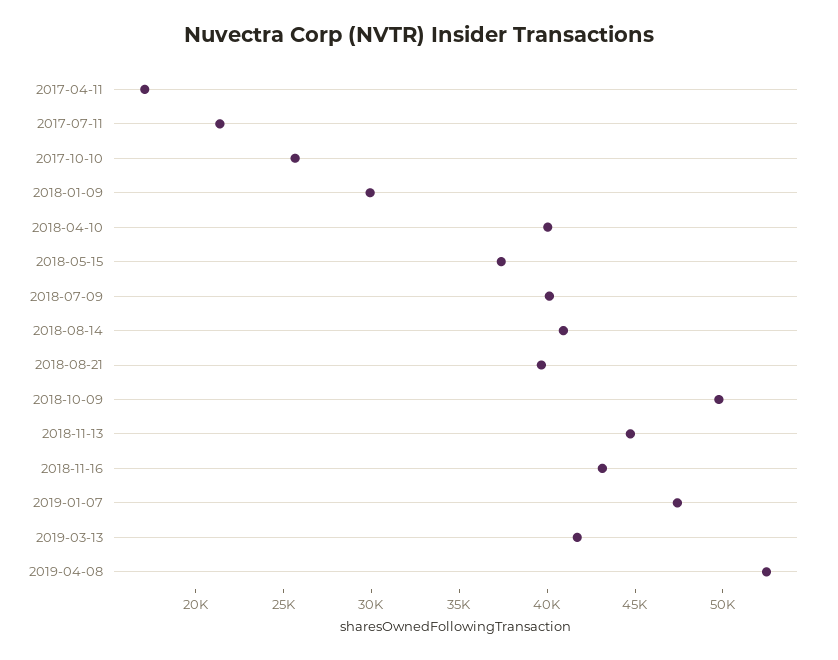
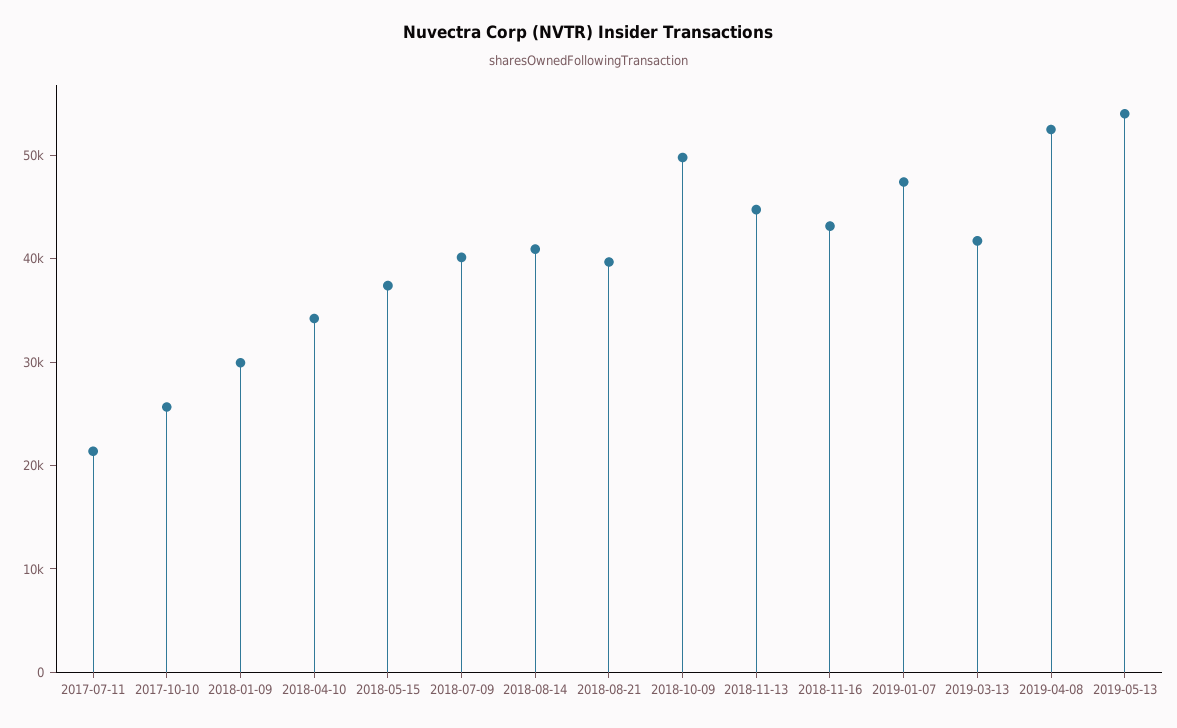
2017-04-11: 17000 -> none
2018-04-10: 40000 -> 34000
2019-05-13: none -> 54000

